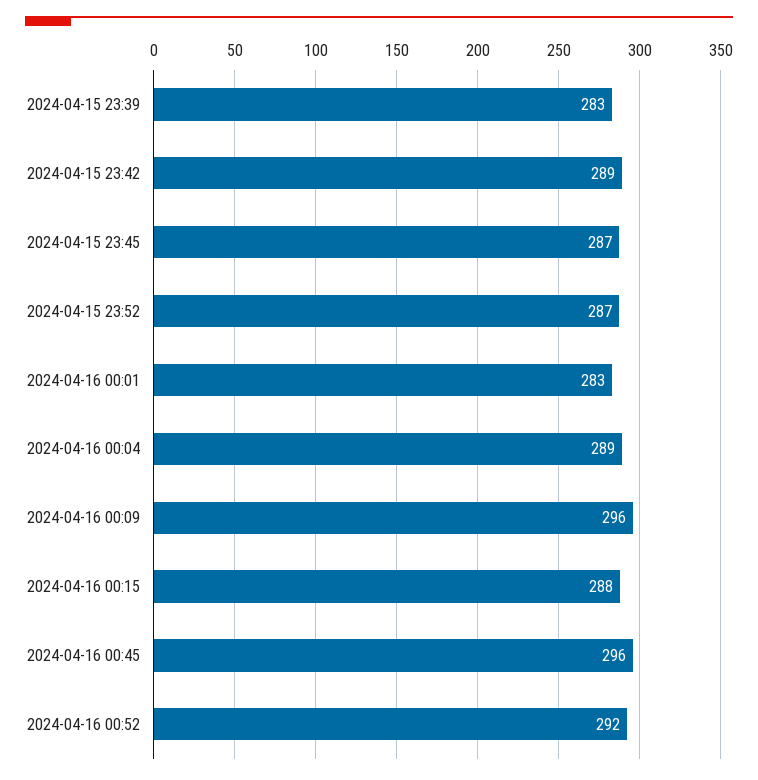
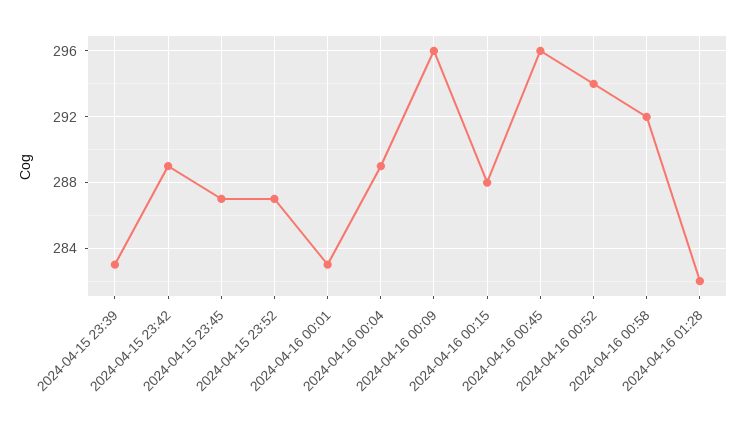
2024-04-16 00:52: 292 -> 294
2024-04-16 00:58: none -> 292
2024-04-16 01:28: none -> 282

